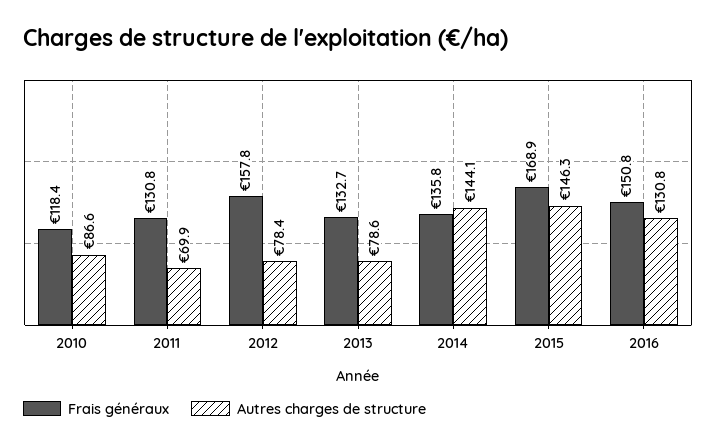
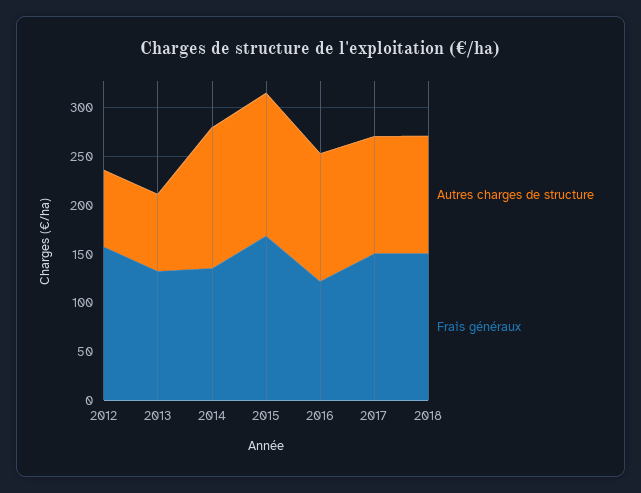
Frais généraux, 2010: 118.4 -> none
Autres charges de structure, 2010: 86.6 -> none
Frais généraux, 2011: 130.8 -> none
Autres charges de structure, 2011: 69.9 -> none
Frais généraux, 2016: 150.8 -> 120
Autres charges de structure, 2017: none -> 120
Frais généraux, 2017: none -> 150
Autres charges de structure, 2018: none -> 120
Frais généraux, 2018: none -> 150

